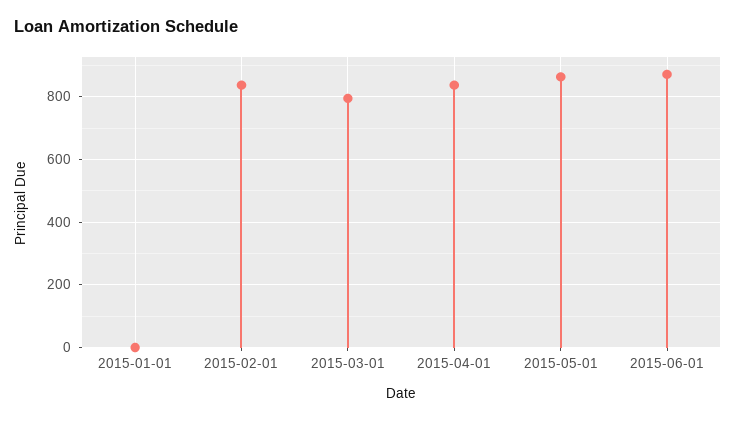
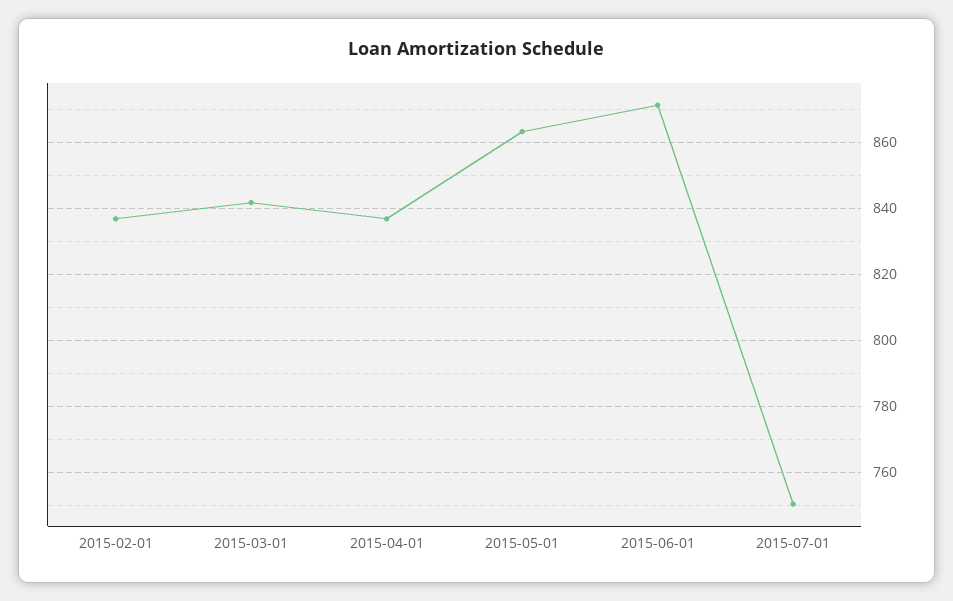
2015-01-01: 0 -> none
2015-03-01: 800 -> 842
2015-07-01: none -> 750

